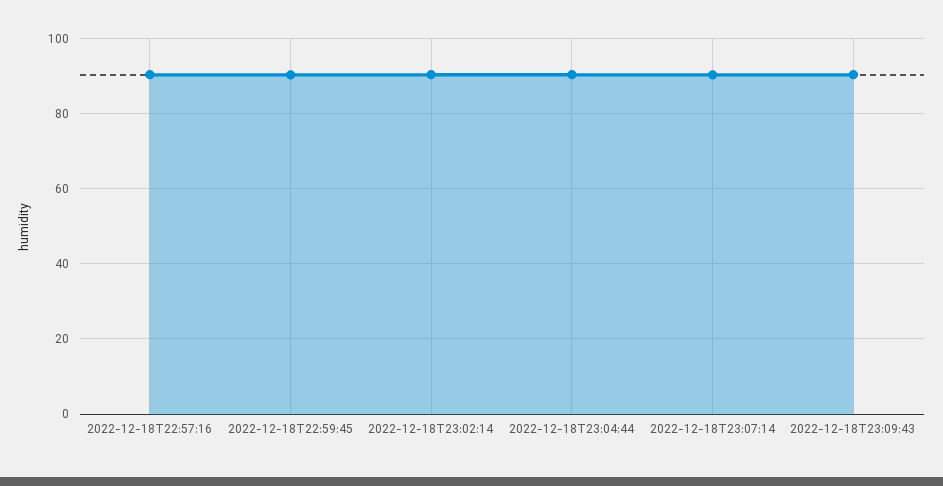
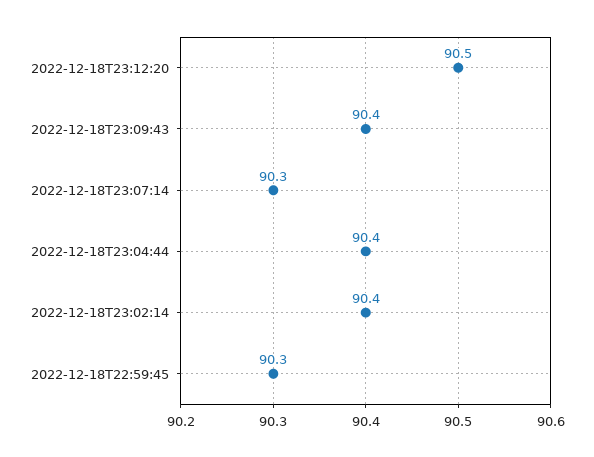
2022-12-18T22:57:16: 90 -> none
2022-12-18T23:12:20: none -> 90.5

